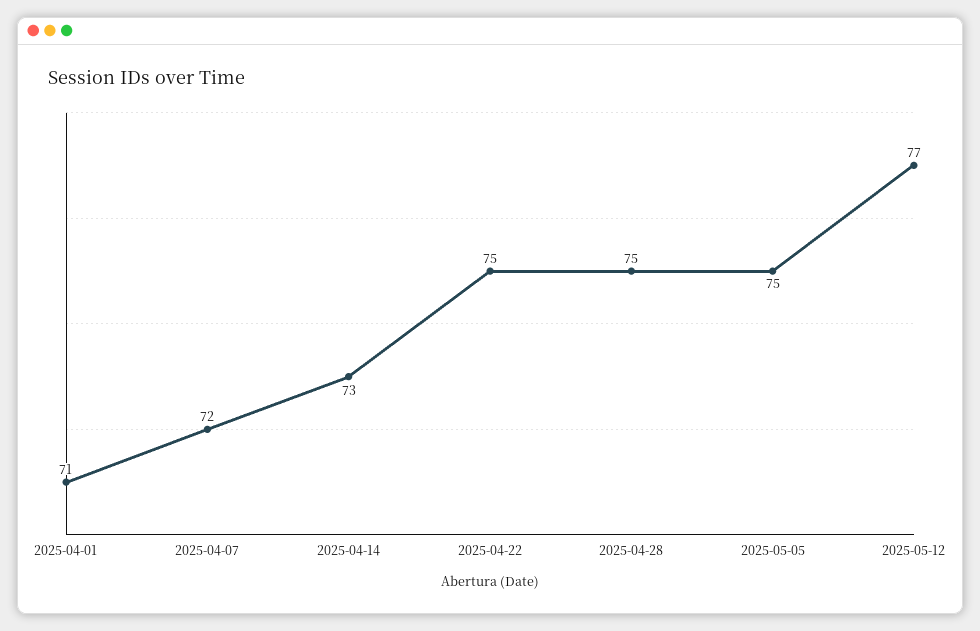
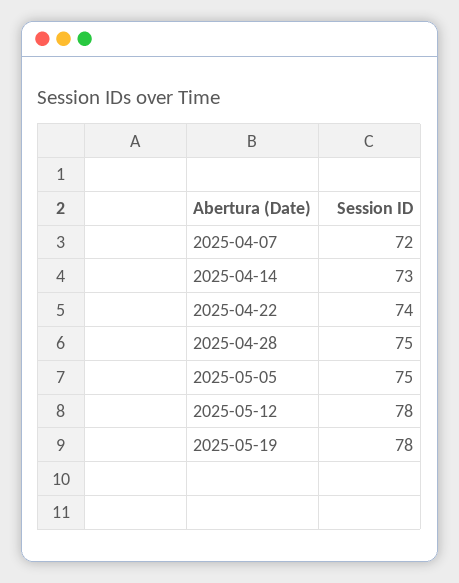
2025-04-01: 71 -> none
2025-04-22: 75 -> 74
2025-05-12: 77 -> 78
2025-05-19: none -> 78

